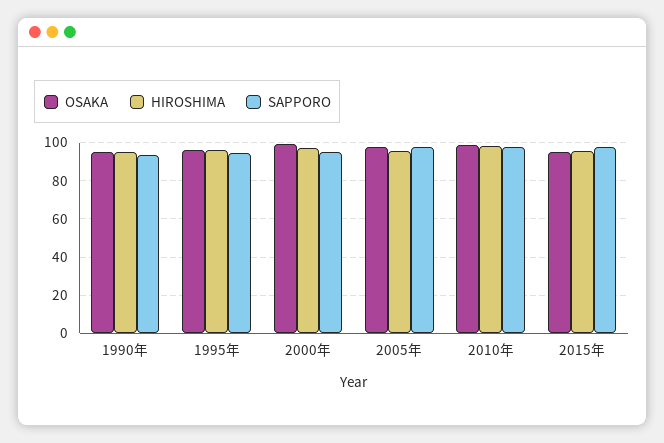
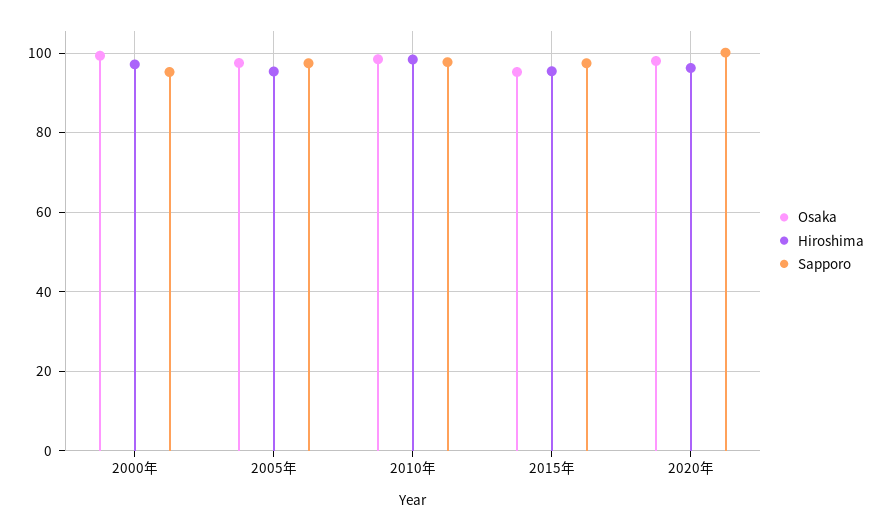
OSAKA, 1990年: 95 -> none
HIROSHIMA, 1990年: 95 -> none
SAPPORO, 1990年: 95 -> none
OSAKA, 1995年: 95 -> none
HIROSHIMA, 1995年: 95 -> none
SAPPORO, 1995年: 95 -> none
OSAKA, 2020年: none -> 98
HIROSHIMA, 2020年: none -> 96
SAPPORO, 2020年: none -> 100

